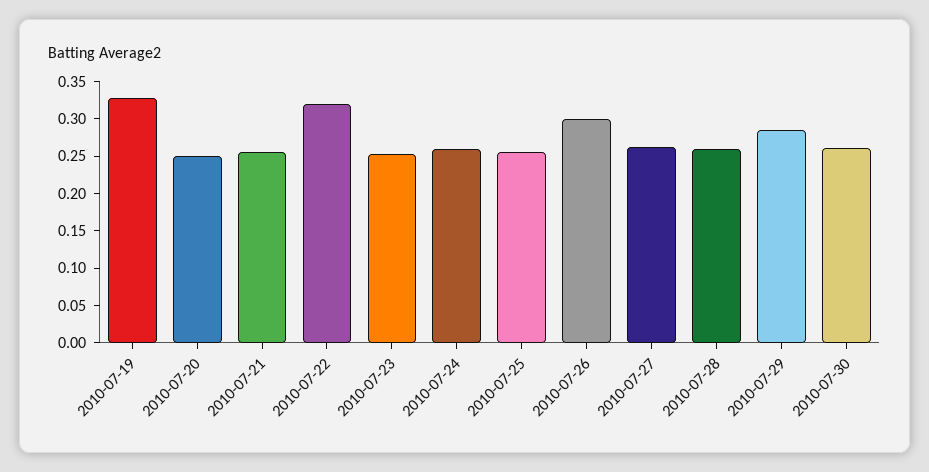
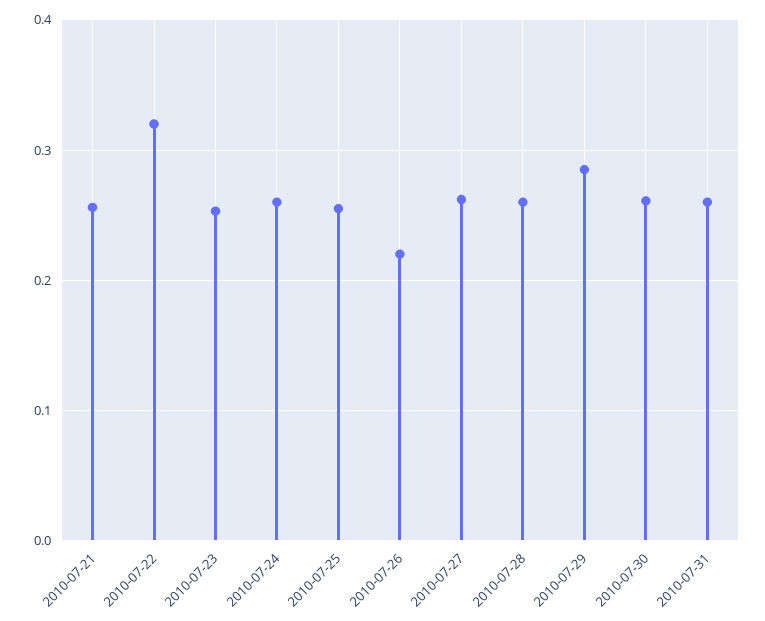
2010-07-19: 0.325 -> none
2010-07-20: 0.25 -> none
2010-07-26: 0.3 -> 0.22
2010-07-31: none -> 0.26

